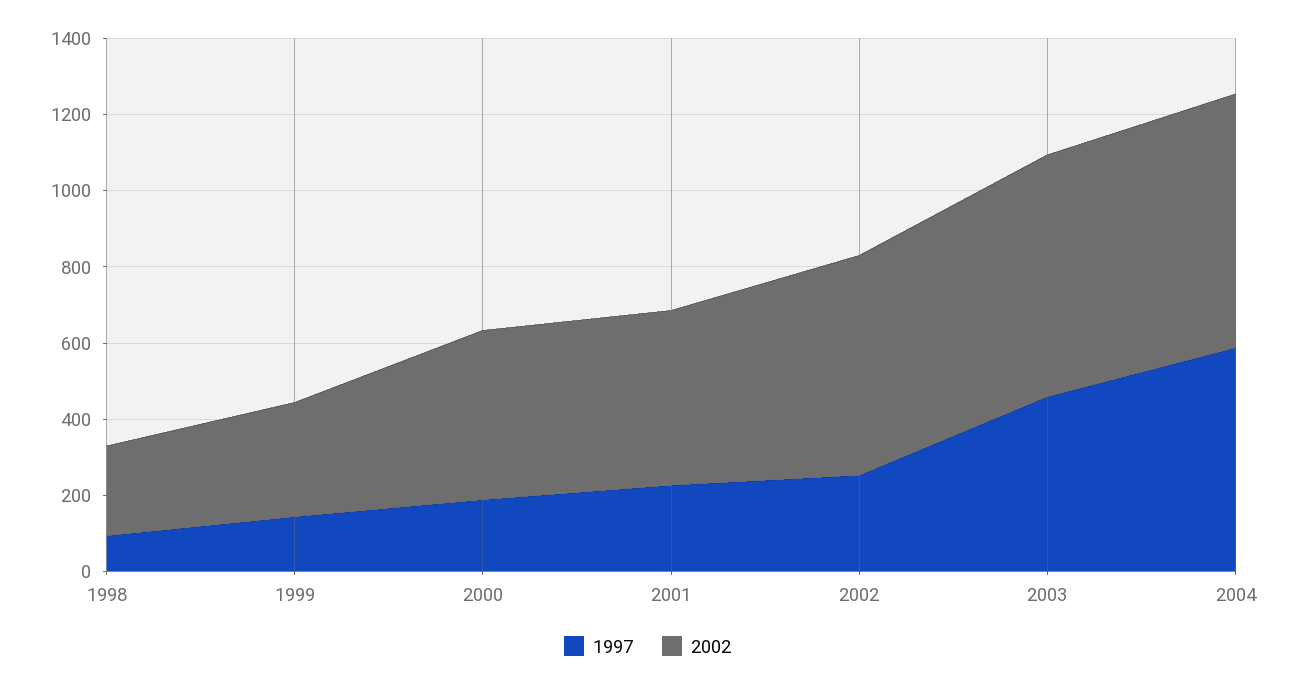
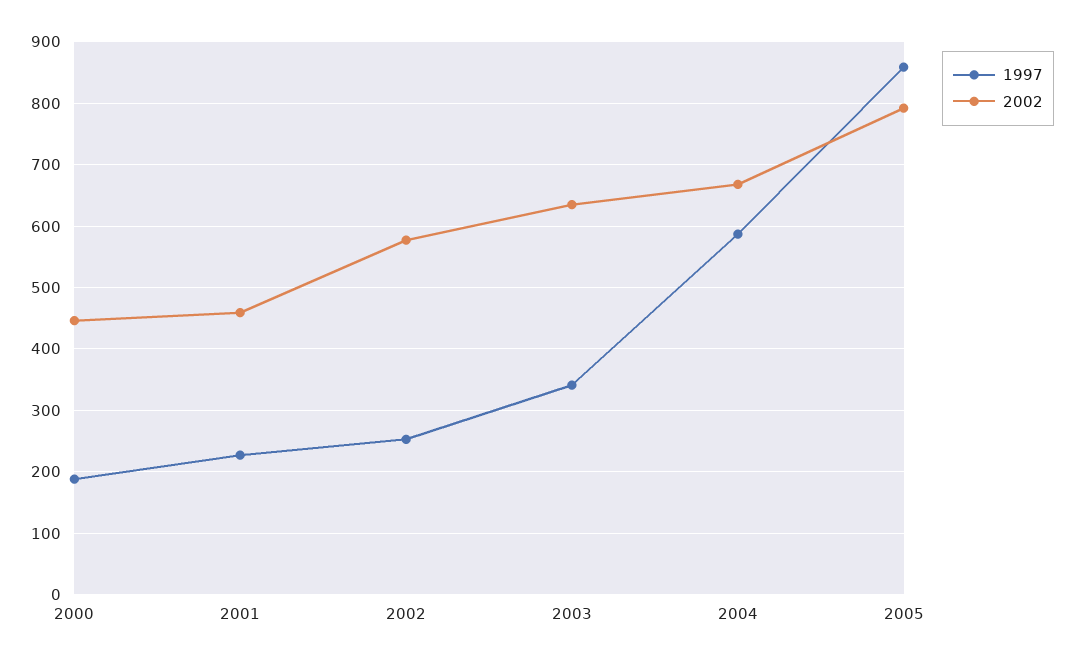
1997, 1998: 100 -> none
2002, 1998: 250 -> none
1997, 1999: 150 -> none
2002, 1999: 300 -> none
1997, 2003: 450 -> 340
1997, 2005: none -> 860
2002, 2005: none -> 790

